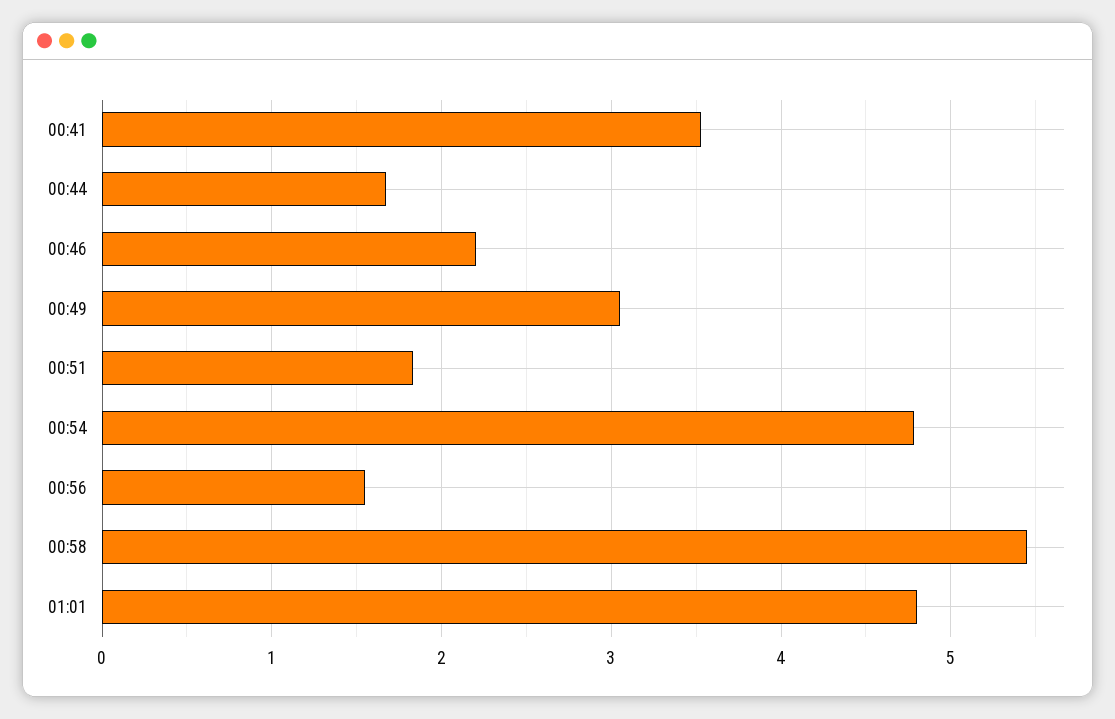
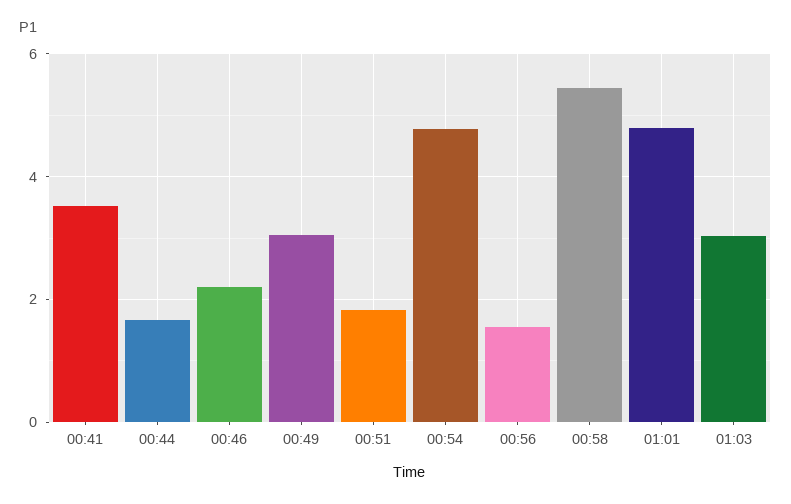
01:03: none -> 3

